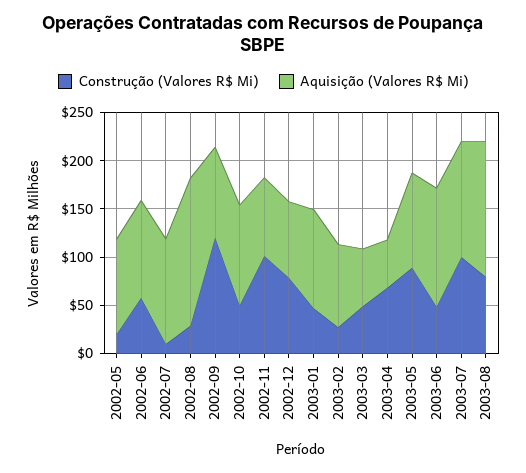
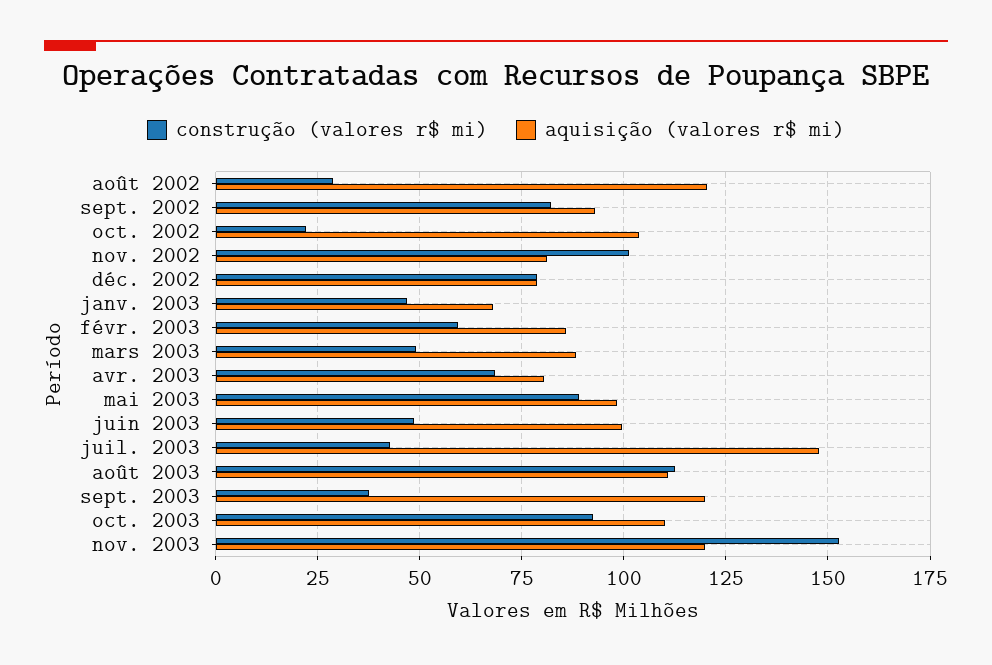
Construção (Valores R$ Mi), 2002-05: 20 -> none
Aquisição (Valores R$ Mi), 2002-05: 100 -> none
Construção (Valores R$ Mi), 2002-06: 60 -> none
Aquisição (Valores R$ Mi), 2002-06: 100 -> none
Construção (Valores R$ Mi), 2002-07: 10 -> none
Aquisição (Valores R$ Mi), 2002-07: 110 -> none
Aquisição (Valores R$ Mi), 2002-08: 150 -> 120
Construção (Valores R$ Mi), 2002-09: 120 -> 82.5
Construção (Valores R$ Mi), 2002-10: 50 -> 22.5
Aquisição (Valores R$ Mi), 2003-01: 100 -> 67.5
Construção (Valores R$ Mi), 2003-02: 30 -> 60
Aquisição (Valores R$ Mi), 2003-03: 60 -> 87.5
Aquisição (Valores R$ Mi), 2003-04: 50 -> 80
Aquisição (Valores R$ Mi), 2003-06: 120 -> 100
Construção (Valores R$ Mi), 2003-07: 100 -> 42.5
Aquisição (Valores R$ Mi), 2003-07: 120 -> 147.5
Construção (Valores R$ Mi), 2003-08: 80 -> 112.5
Aquisição (Valores R$ Mi), 2003-08: 140 -> 110
Construção (Valores R$ Mi), sept. 2003: none -> 37.5
Aquisição (Valores R$ Mi), sept. 2003: none -> 120
Construção (Valores R$ Mi), oct. 2003: none -> 92.5
Aquisição (Valores R$ Mi), oct. 2003: none -> 110
Construção (Valores R$ Mi), nov. 2003: none -> 152.5
Aquisição (Valores R$ Mi), nov. 2003: none -> 120

